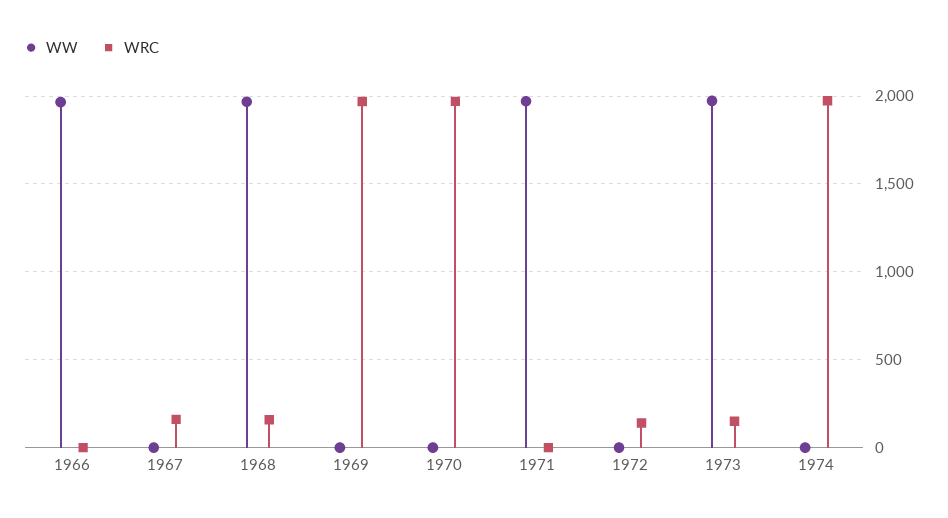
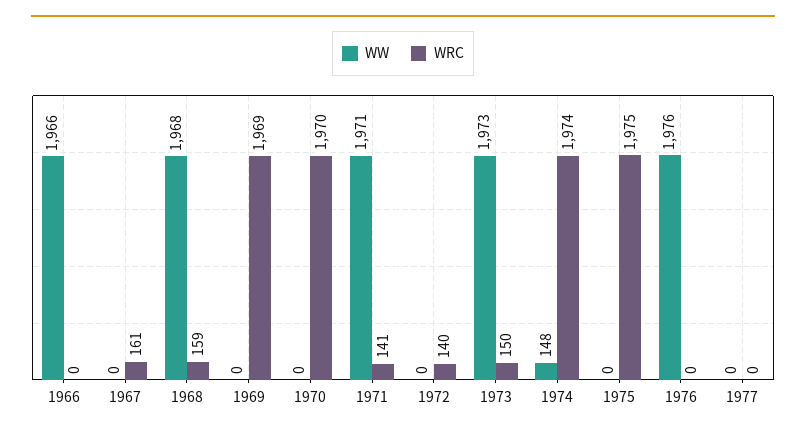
WRC, 1971: 0 -> 141
WW, 1974: 0 -> 148
WW, 1975: none -> 0
WRC, 1975: none -> 1975
WW, 1976: none -> 1976
WRC, 1976: none -> 0
WW, 1977: none -> 0
WRC, 1977: none -> 0

